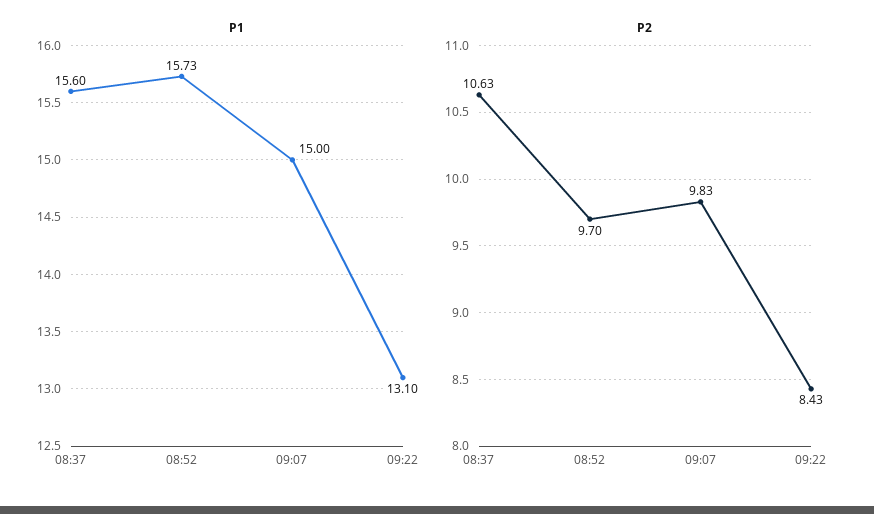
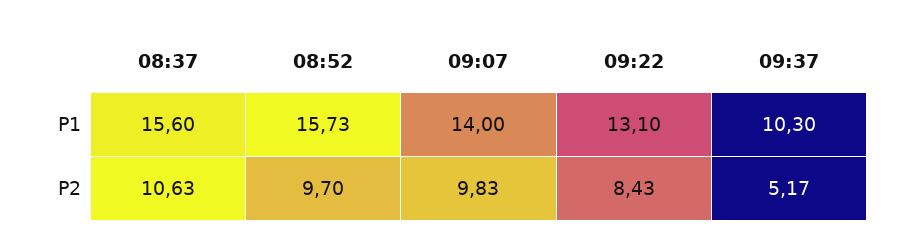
P1, 09:07: 15 -> 14
P1, 09:37: none -> 10.3
P2, 09:37: none -> 5.17

